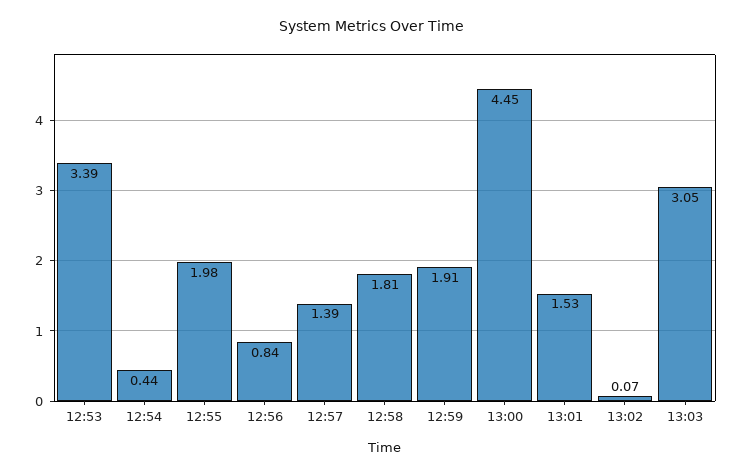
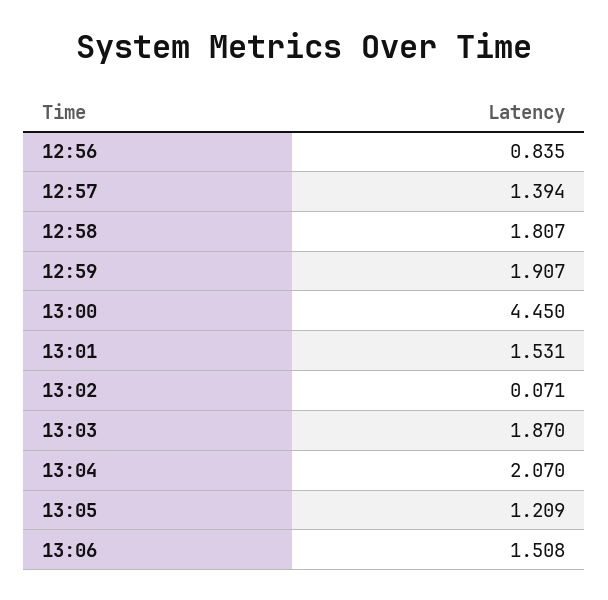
12:53: 3.39 -> none
12:54: 0.44 -> none
12:55: 1.98 -> none
13:03: 3.05 -> 1.87
13:04: none -> 2.07
13:05: none -> 1.209
13:06: none -> 1.508

